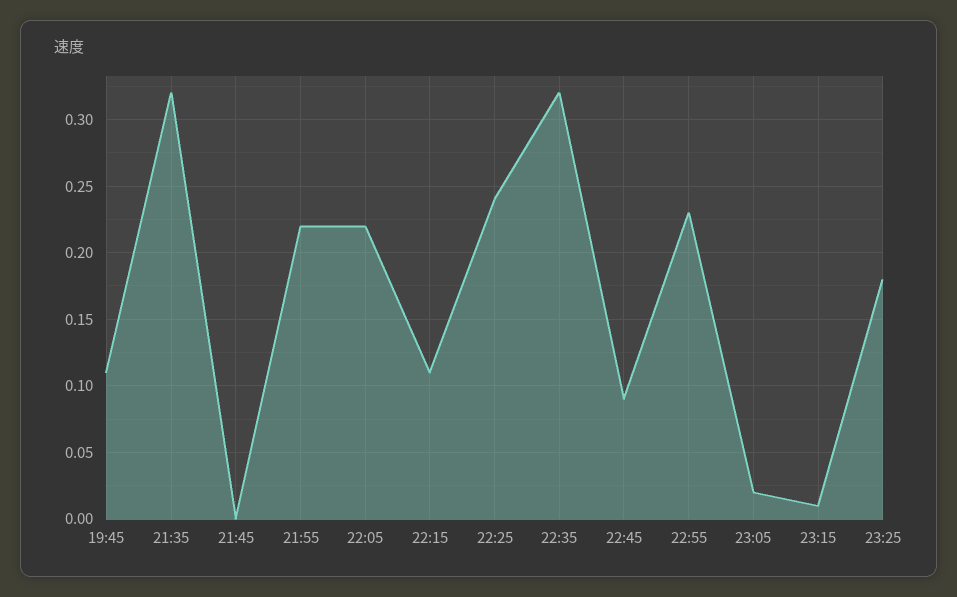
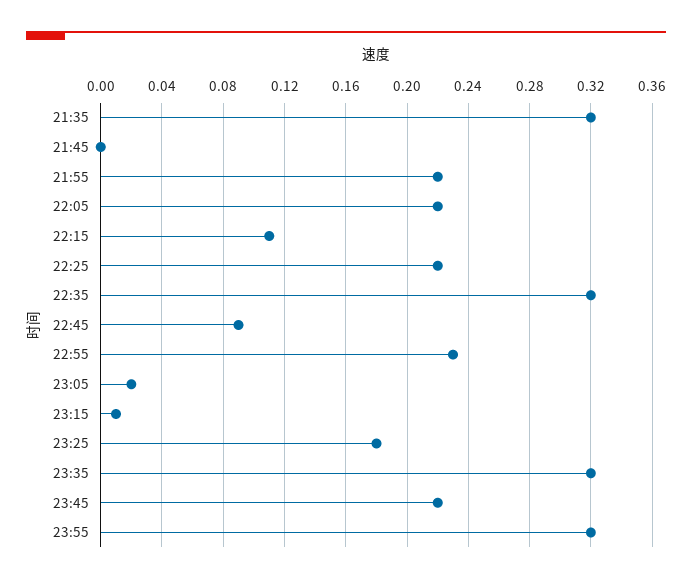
19:45: 0.11 -> none
22:25: 0.24 -> 0.22
23:35: none -> 0.32
23:45: none -> 0.22
23:55: none -> 0.32

